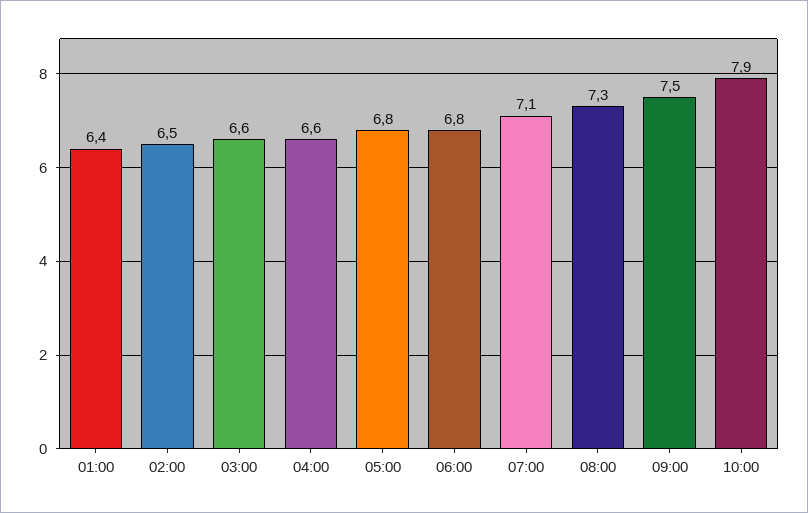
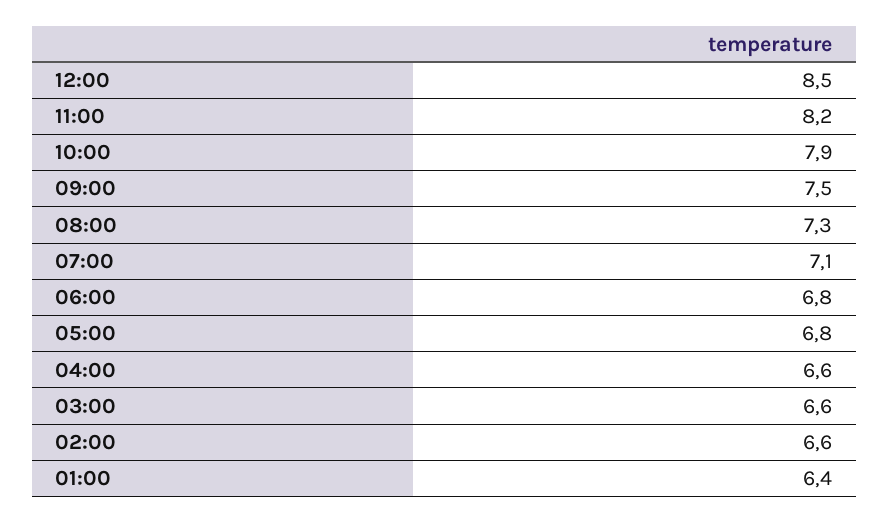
02:00: 6.5 -> 6.6
12:00: none -> 8.5
11:00: none -> 8.2

